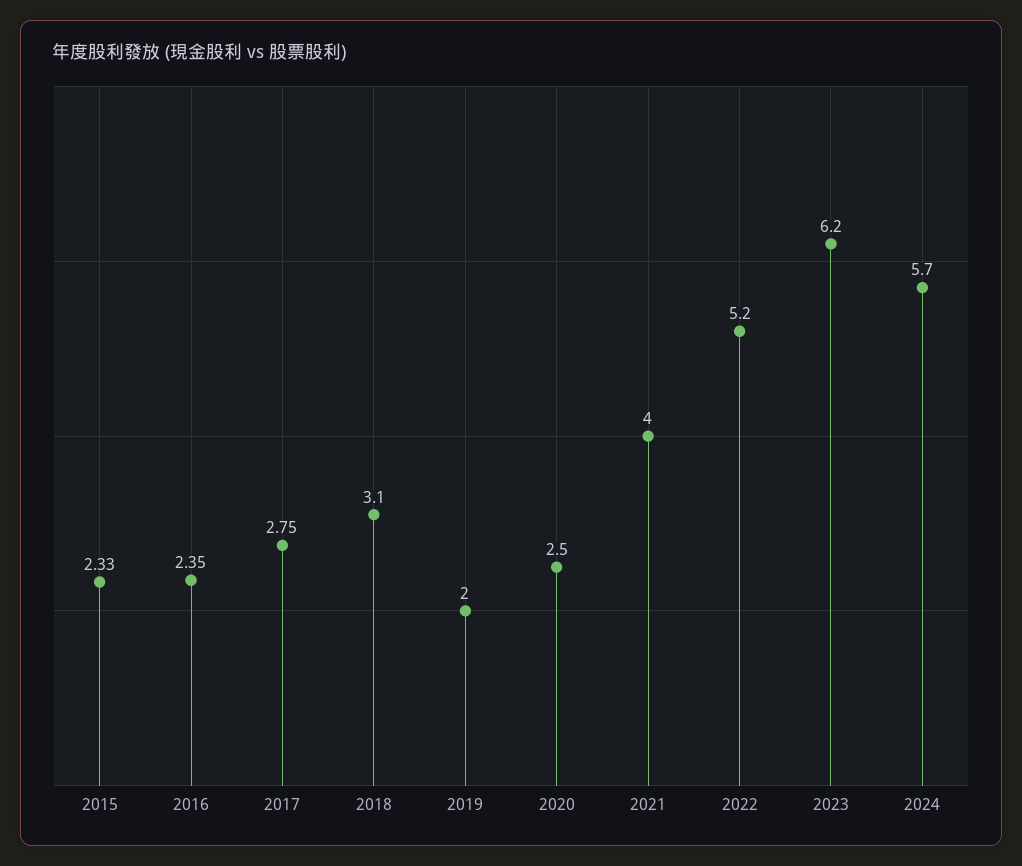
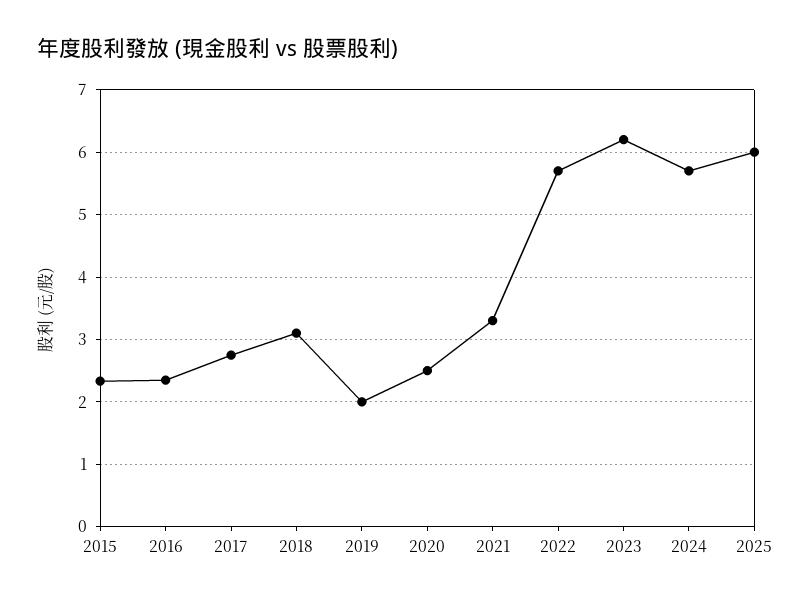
2021: 4 -> 3.3
2022: 5.2 -> 5.7
2025: none -> 6

